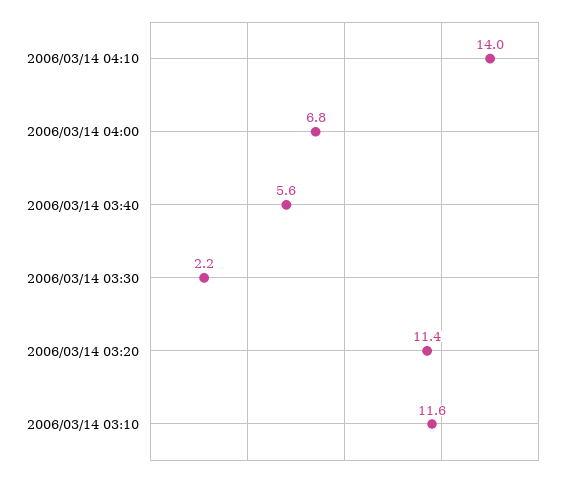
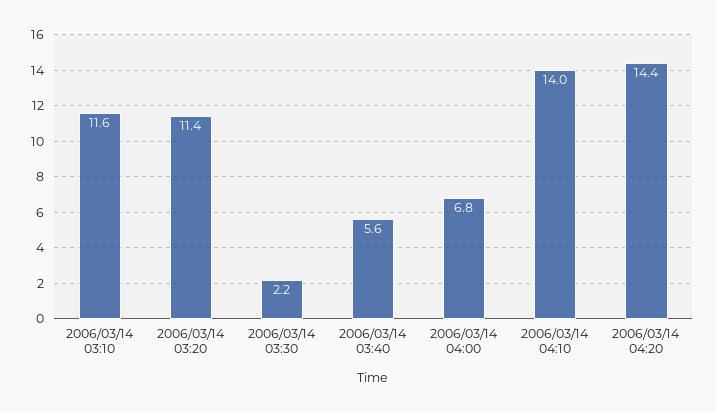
2006/03/14 04:20: none -> 14.4

